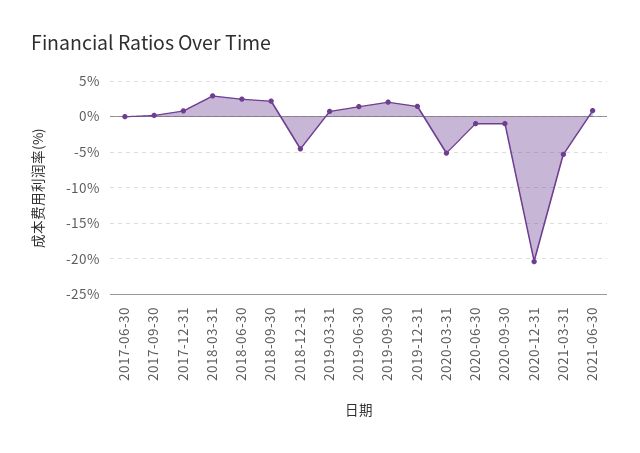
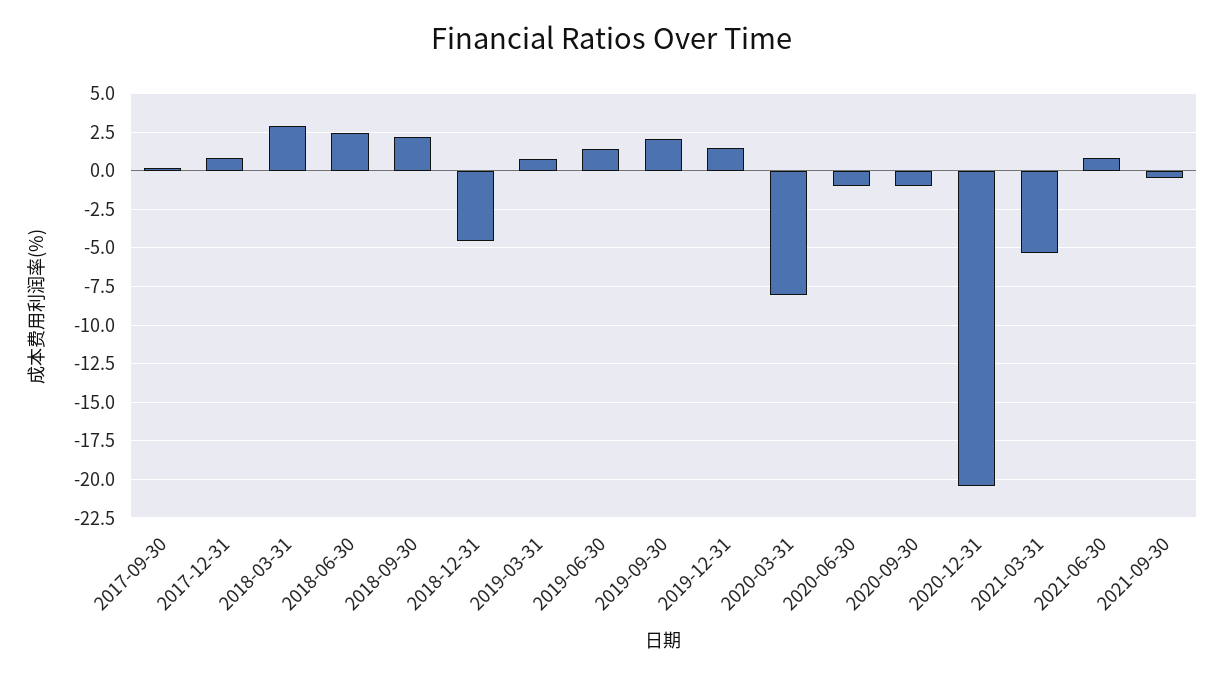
2017-06-30: 0 -> none
2020-03-31: -5 -> -8
2021-09-30: none -> -0.5

